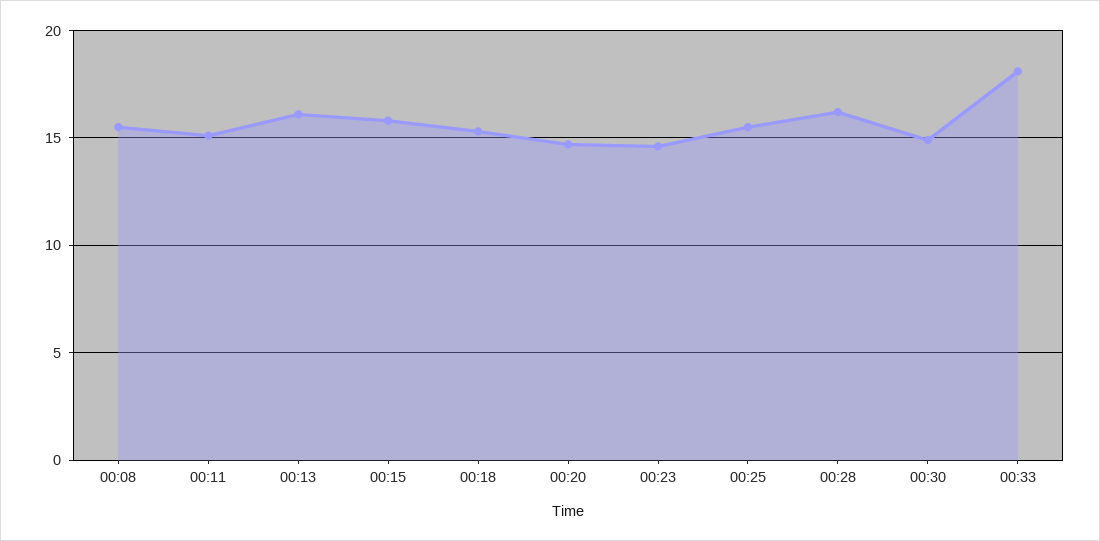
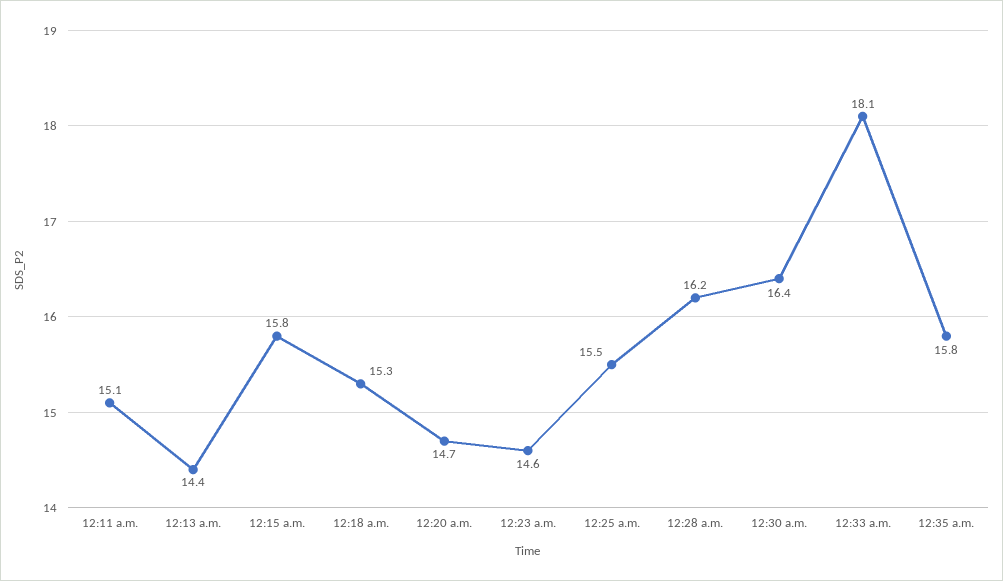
00:08: 15.5 -> none
00:13: 16 -> 14.4
00:30: 15 -> 16.4
12:35 a.m.: none -> 15.8

